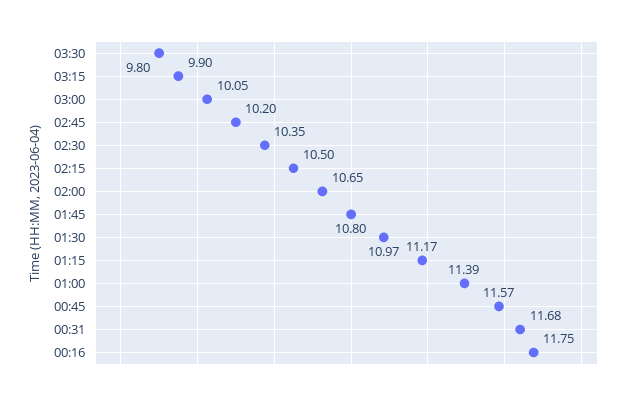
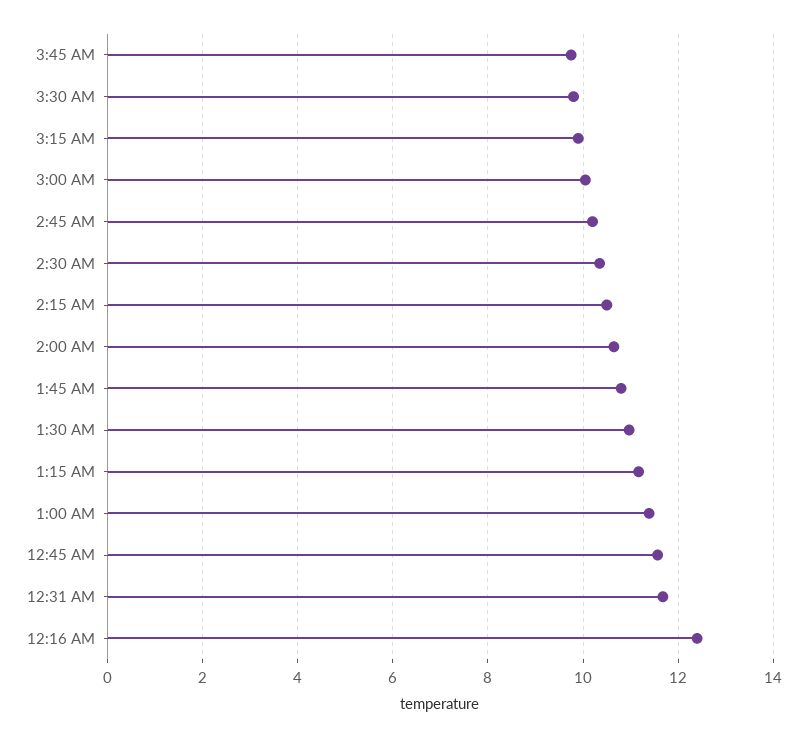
00:16: 11.75 -> 12.4
3:45 AM: none -> 9.8

